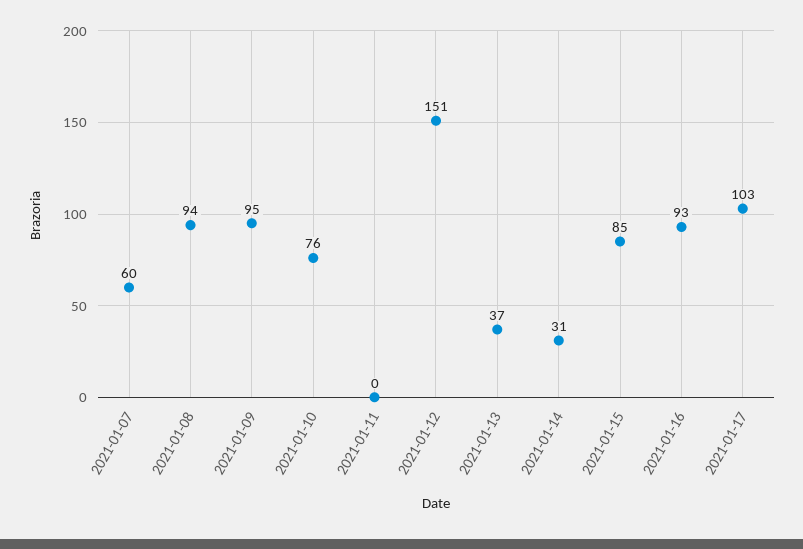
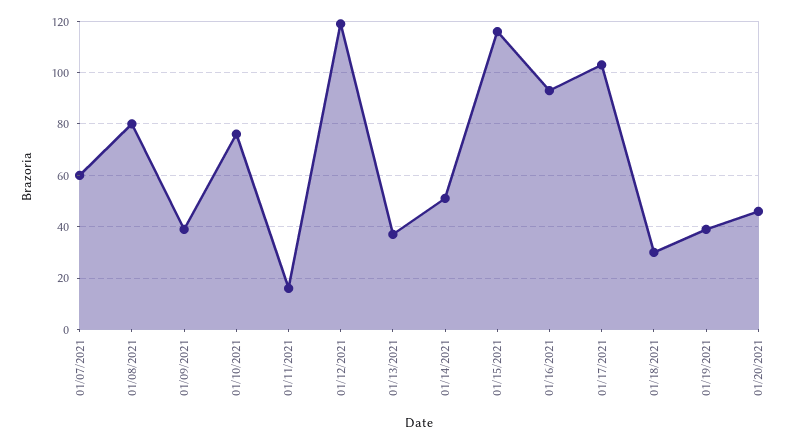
2021-01-08: 94 -> 80
2021-01-09: 95 -> 40
2021-01-11: 0 -> 15
2021-01-12: 151 -> 120
2021-01-14: 31 -> 50
2021-01-15: 85 -> 115
01/18/2021: none -> 30
01/19/2021: none -> 40
01/20/2021: none -> 45

